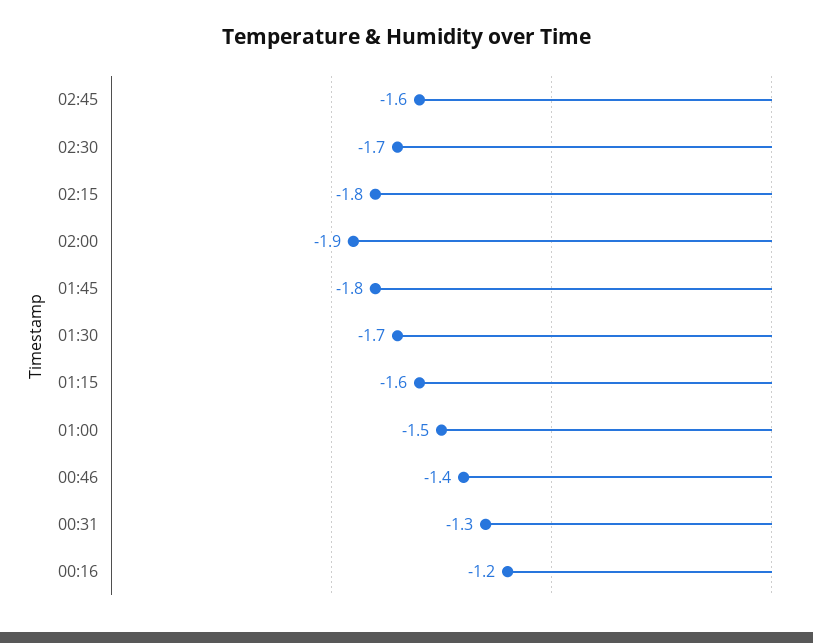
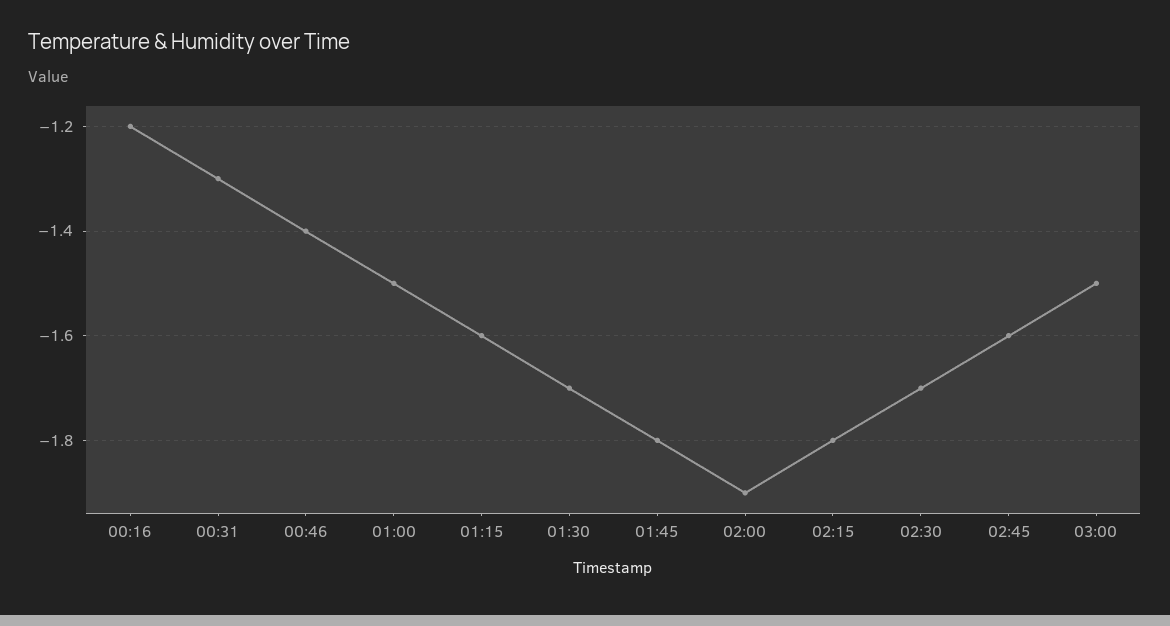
03:00: none -> -1.5

